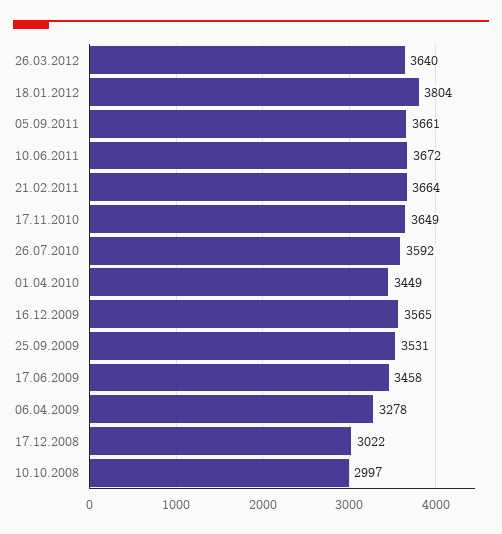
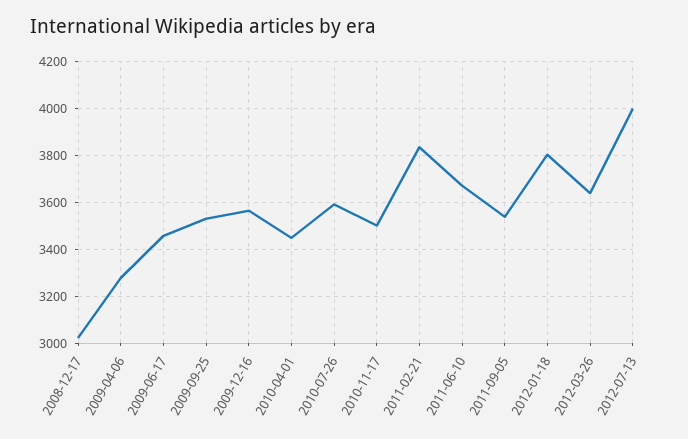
05.09.2011: 3661 -> 3550
21.02.2011: 3664 -> 3850
17.11.2010: 3649 -> 3500
10.10.2008: 2997 -> none
2012-07-13: none -> 4000

